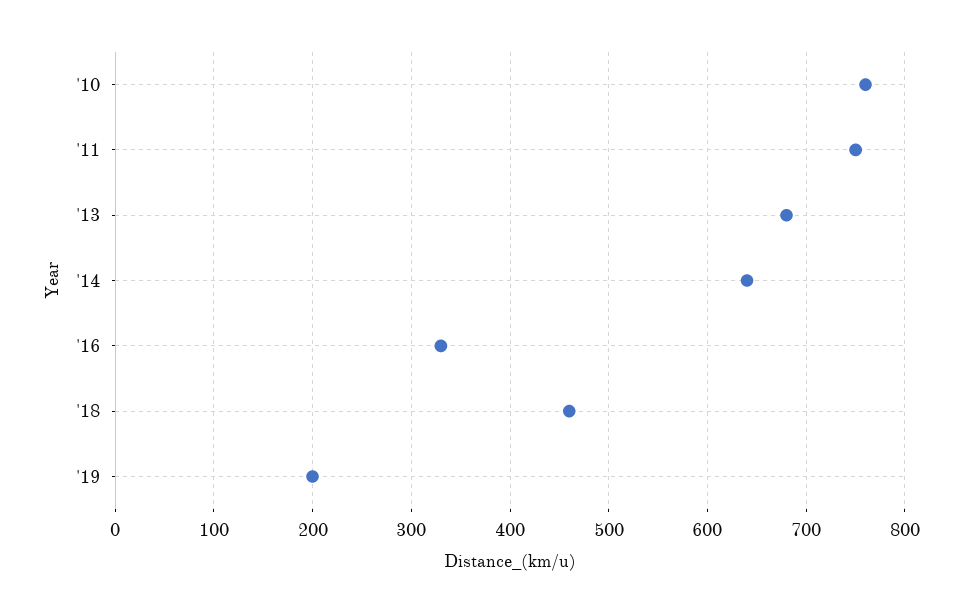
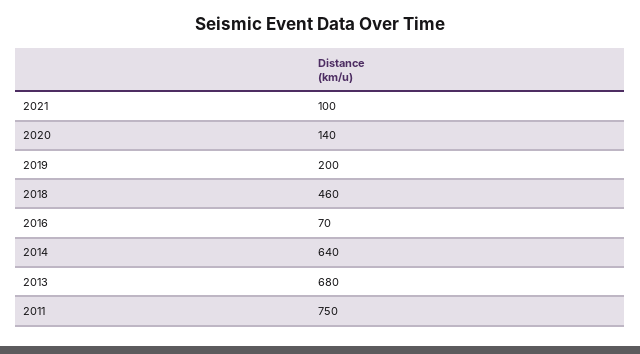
'10: 760 -> none
'16: 330 -> 70
2021: none -> 100
2020: none -> 140

